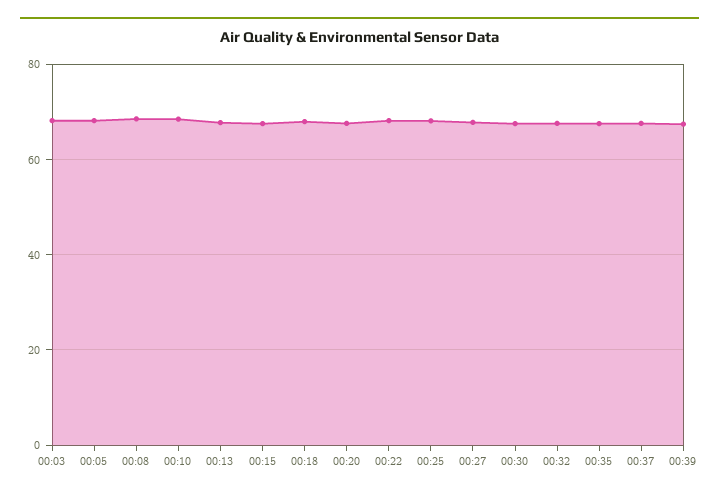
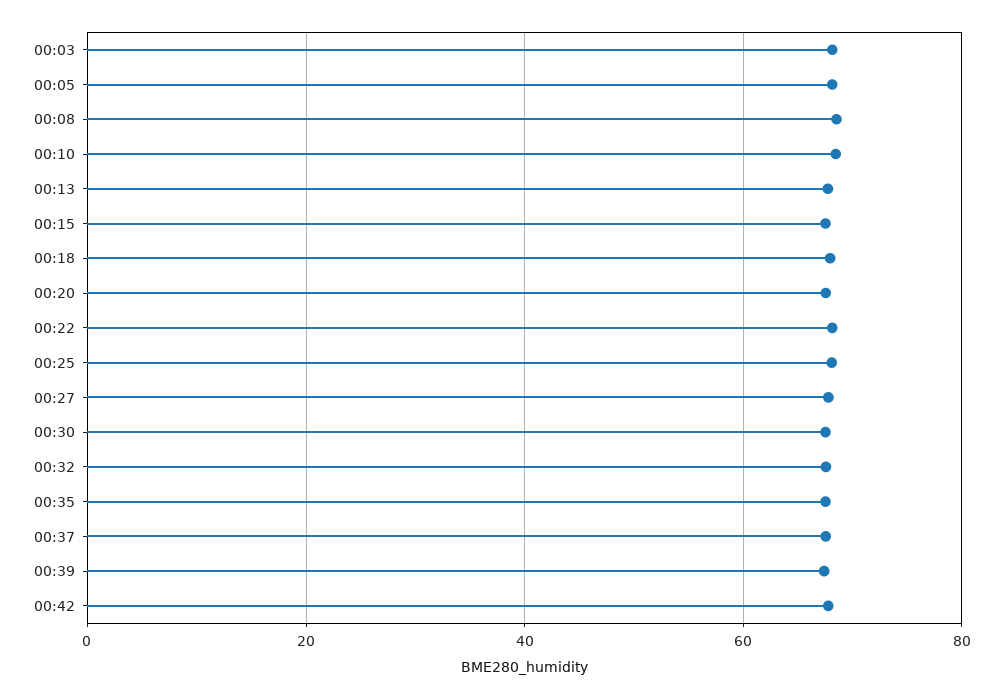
00:42: none -> 68

